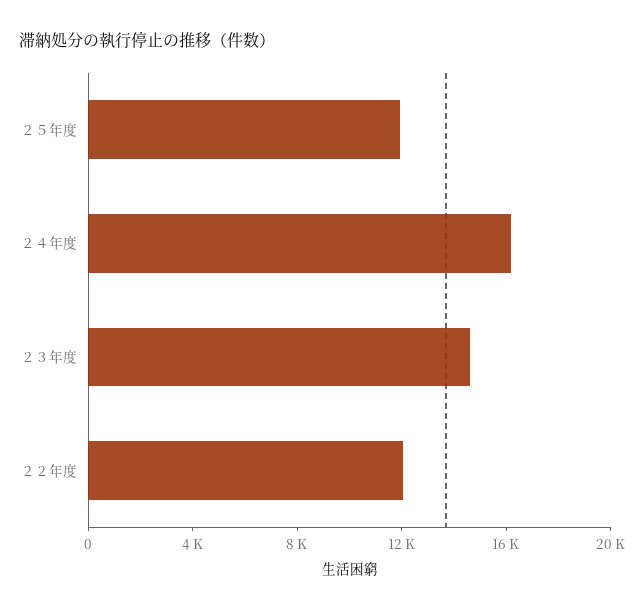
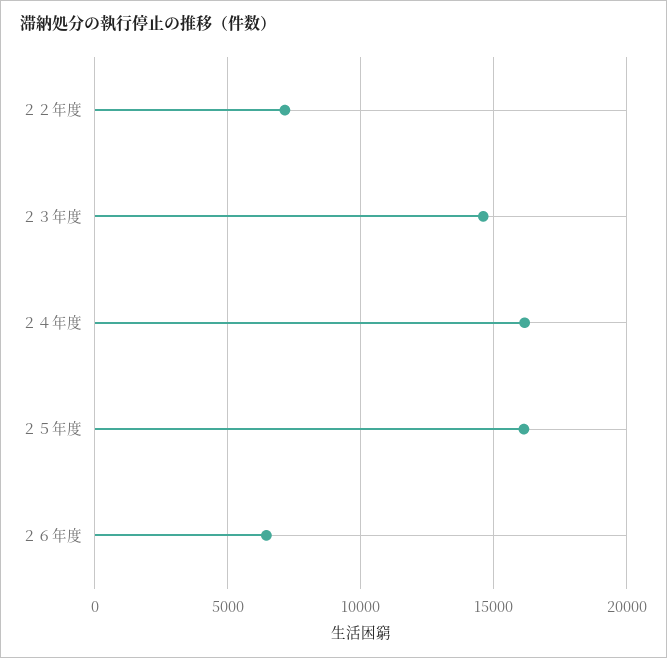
２５年度: 12000 -> 16000
２２年度: 12000 -> 7000
２６年度: none -> 6500

